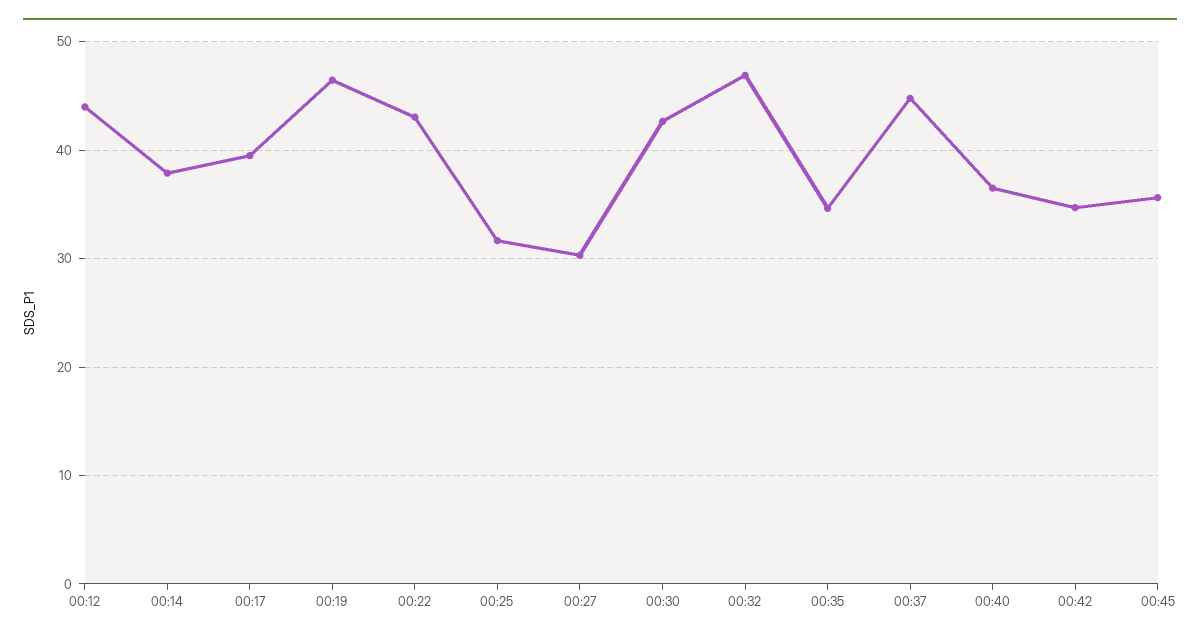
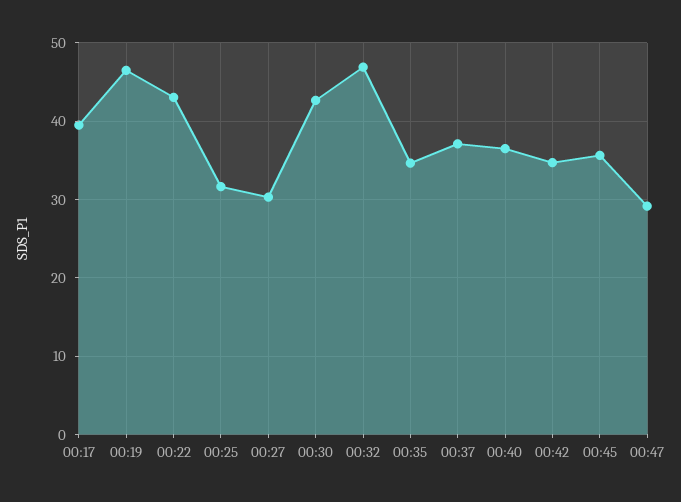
00:12: 44 -> none
00:14: 38 -> none
00:37: 45 -> 37
00:47: none -> 29

